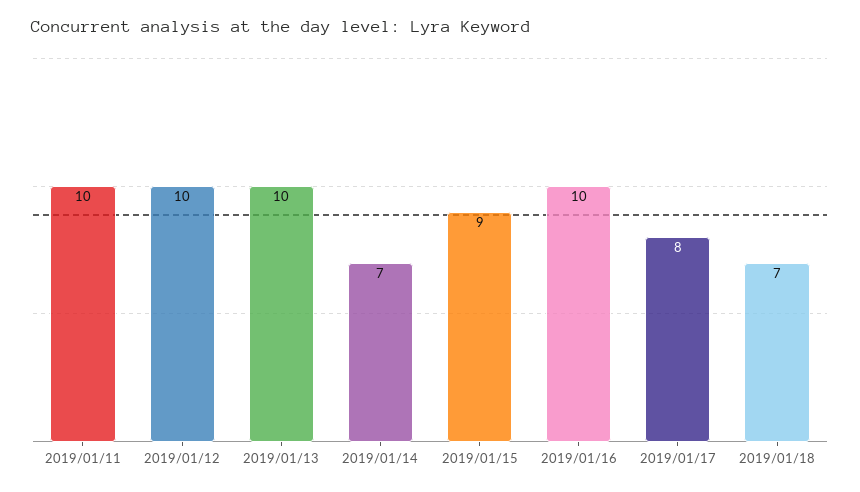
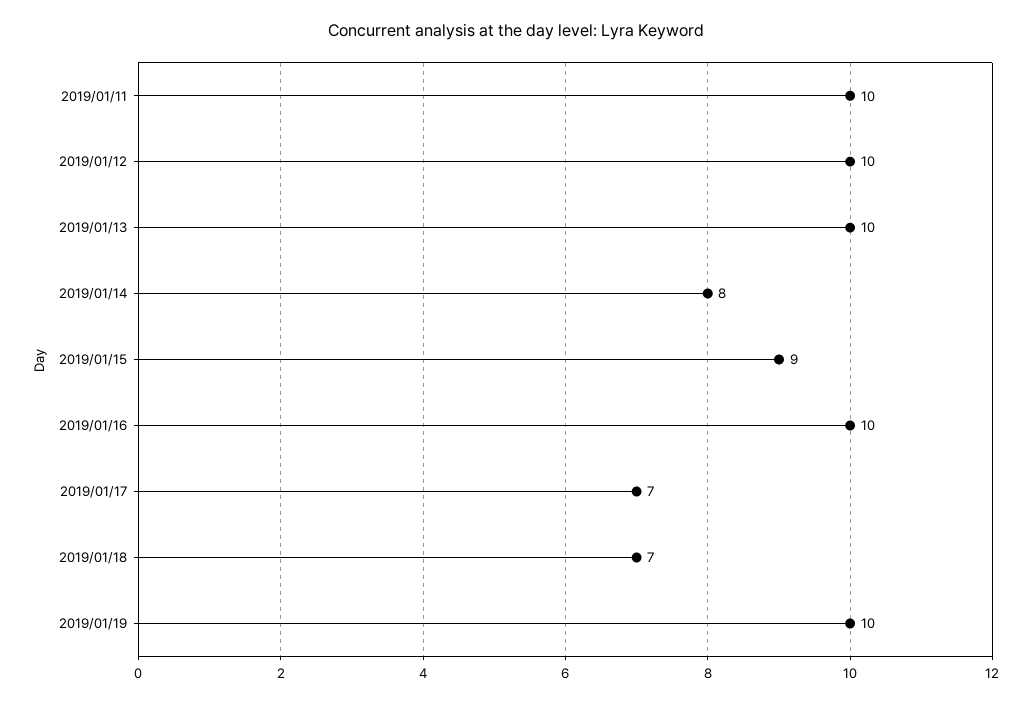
2019/01/14: 7 -> 8
2019/01/17: 8 -> 7
2019/01/19: none -> 10

